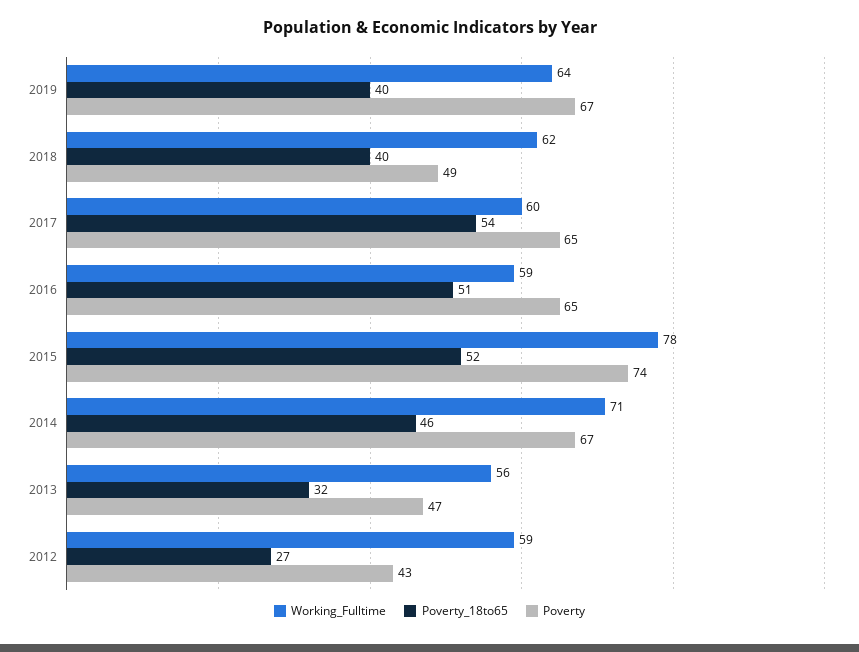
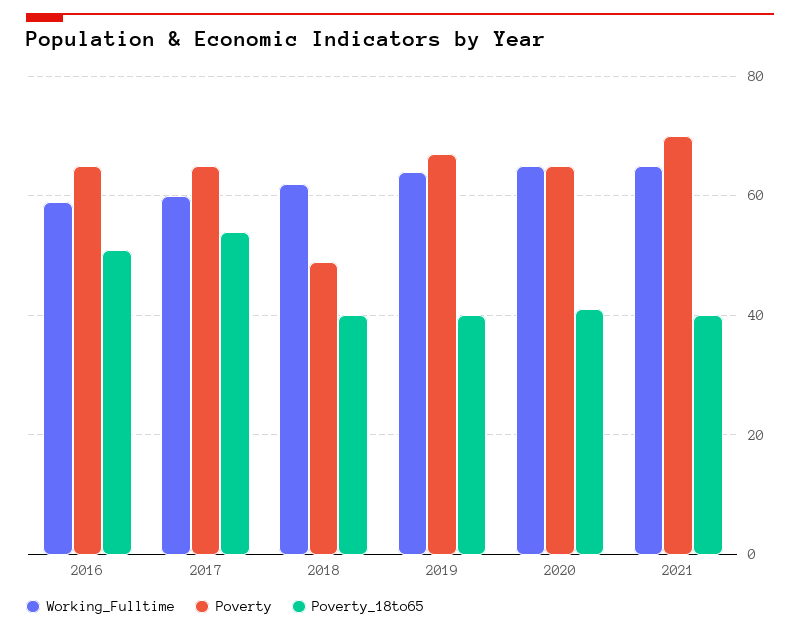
Working_Fulltime, 2015: 78 -> none
Poverty_18to65, 2015: 52 -> none
Poverty, 2015: 74 -> none
Working_Fulltime, 2014: 71 -> none
Poverty_18to65, 2014: 46 -> none
Poverty, 2014: 67 -> none
Working_Fulltime, 2013: 56 -> none
Poverty_18to65, 2013: 32 -> none
Poverty, 2013: 47 -> none
Working_Fulltime, 2012: 59 -> none
Poverty_18to65, 2012: 27 -> none
Poverty, 2012: 43 -> none
Working_Fulltime, 2020: none -> 65
Poverty, 2020: none -> 65
Poverty_18to65, 2020: none -> 40
Working_Fulltime, 2021: none -> 65
Poverty, 2021: none -> 70
Poverty_18to65, 2021: none -> 40

